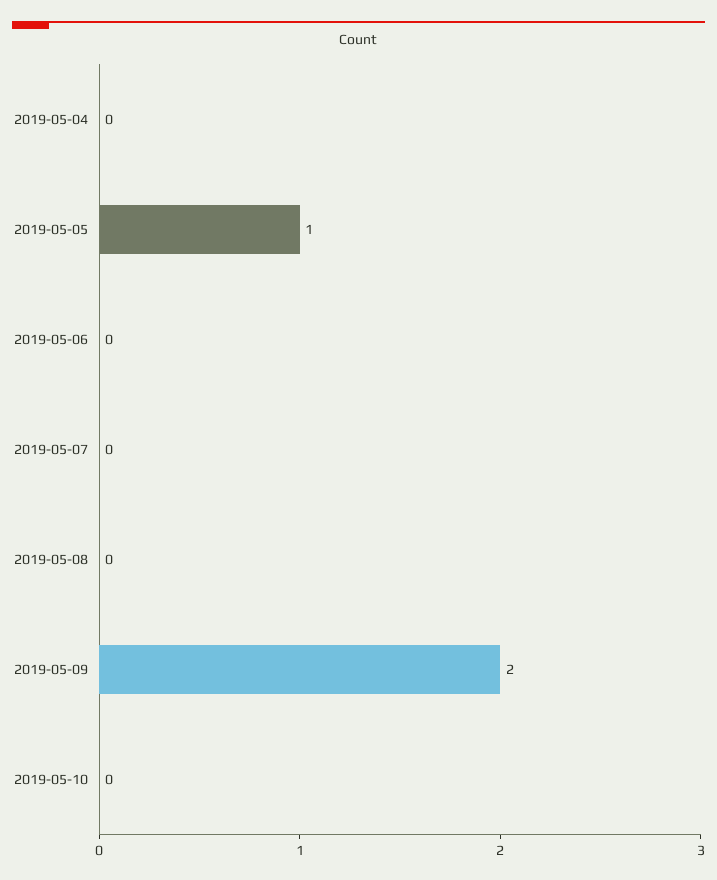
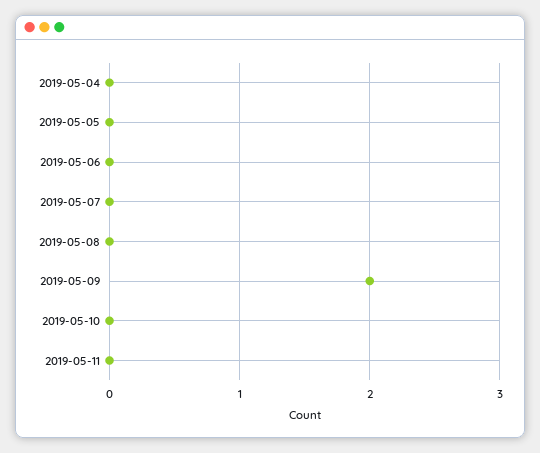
2019-05-05: 1 -> 0
2019-05-11: none -> 0

